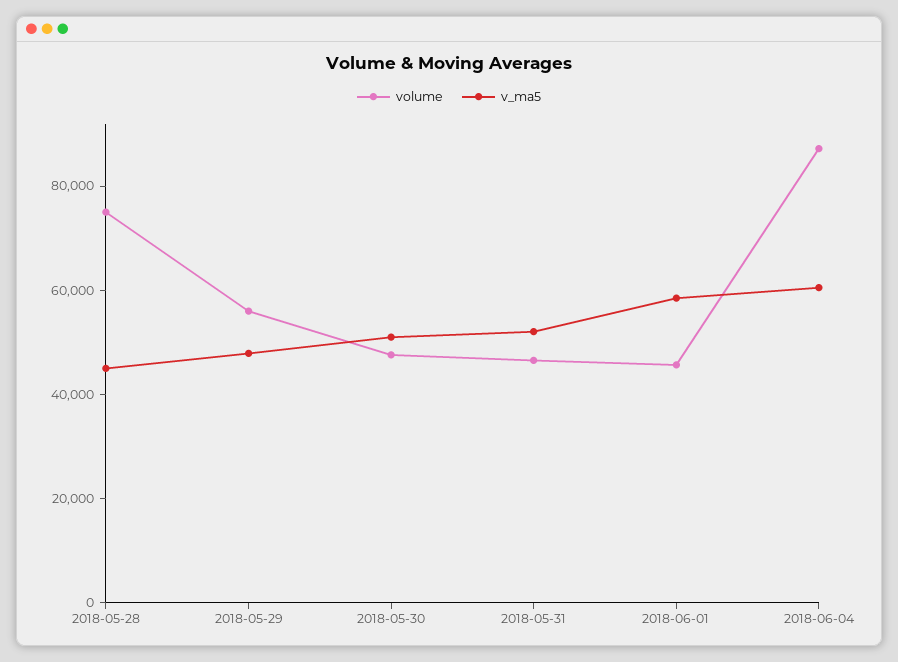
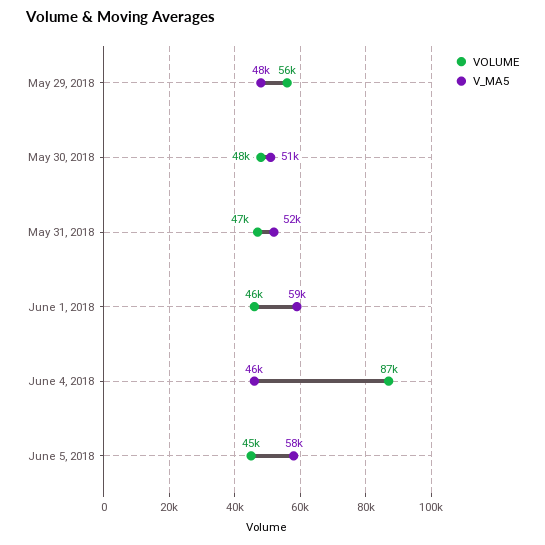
volume, 2018-05-28: 75000 -> none
v_ma5, 2018-05-28: 45000 -> none
v_ma5, 2018-06-04: 60000 -> 46000
volume, June 5, 2018: none -> 45000
v_ma5, June 5, 2018: none -> 58000

